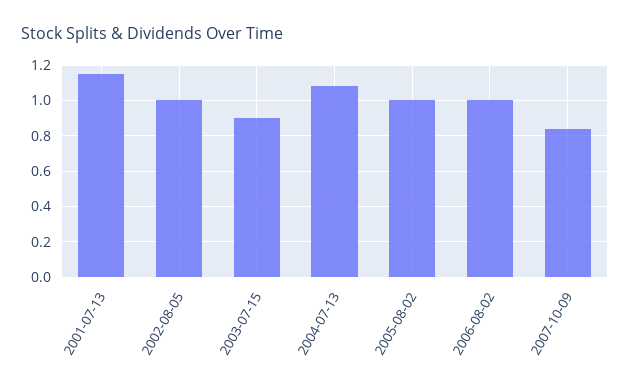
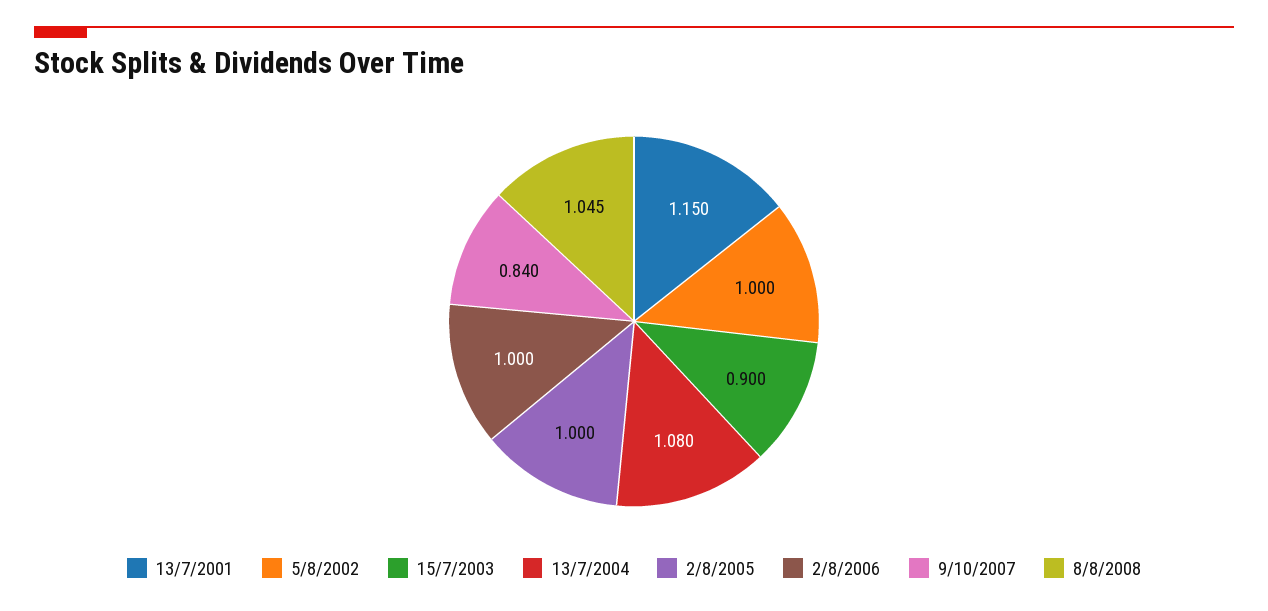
8/8/2008: none -> 1.045

